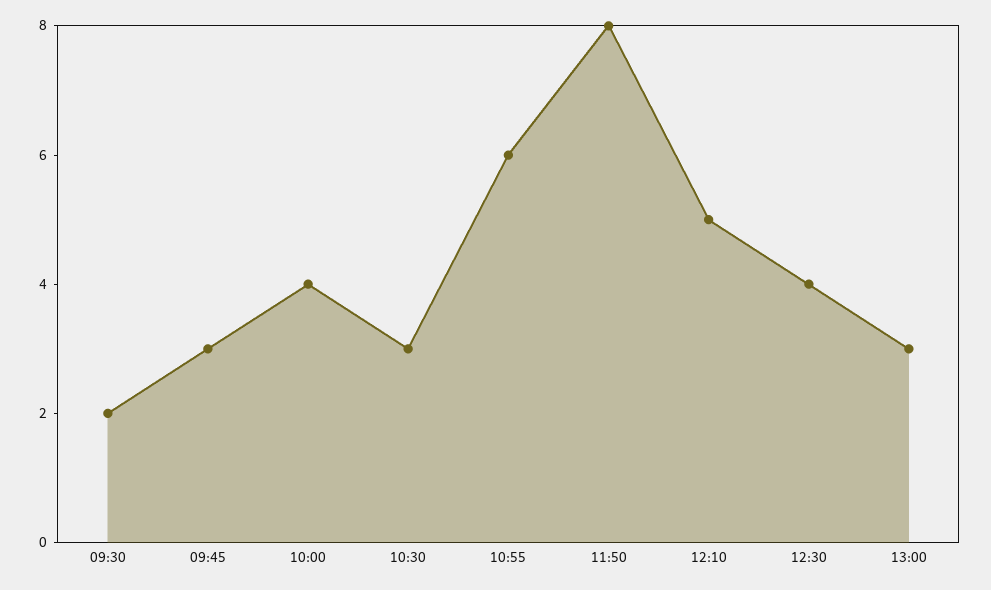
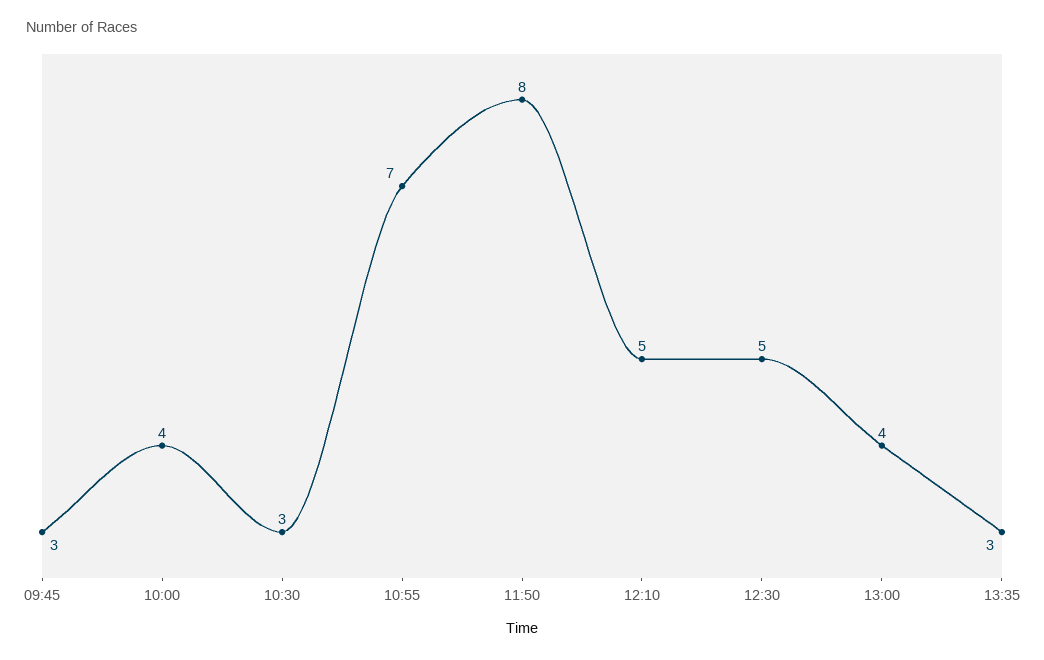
09:30: 2 -> none
10:55: 6 -> 7
12:30: 4 -> 5
13:00: 3 -> 4
13:35: none -> 3

